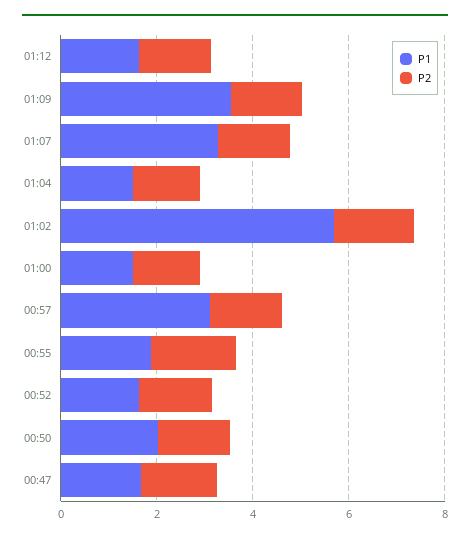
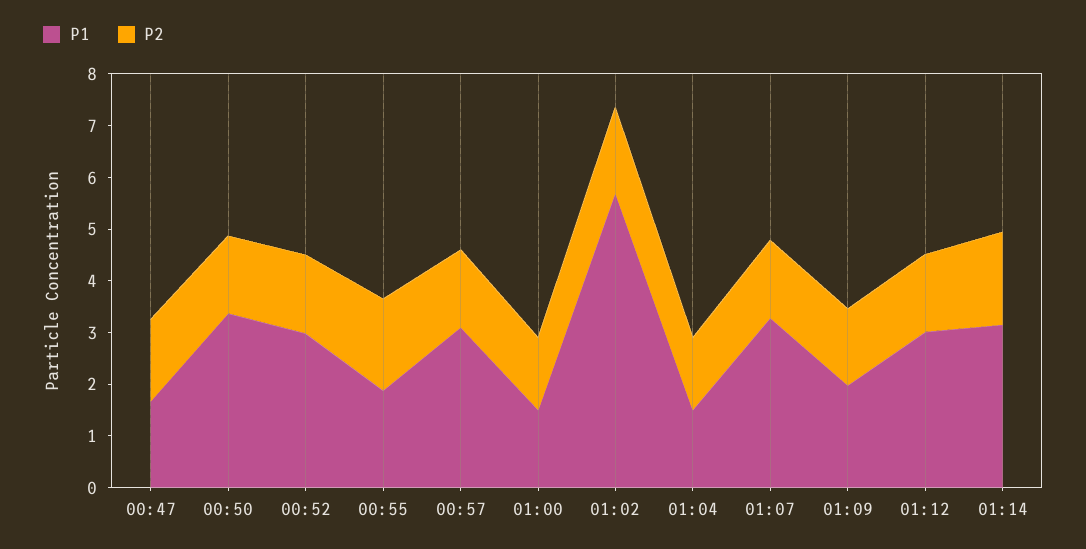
P1, 01:12: 1.5 -> 3
P1, 01:09: 3.5 -> 2
P1, 00:52: 1.5 -> 3
P1, 00:50: 2 -> 3.4
P1, 01:14: none -> 3.2
P2, 01:14: none -> 1.8

